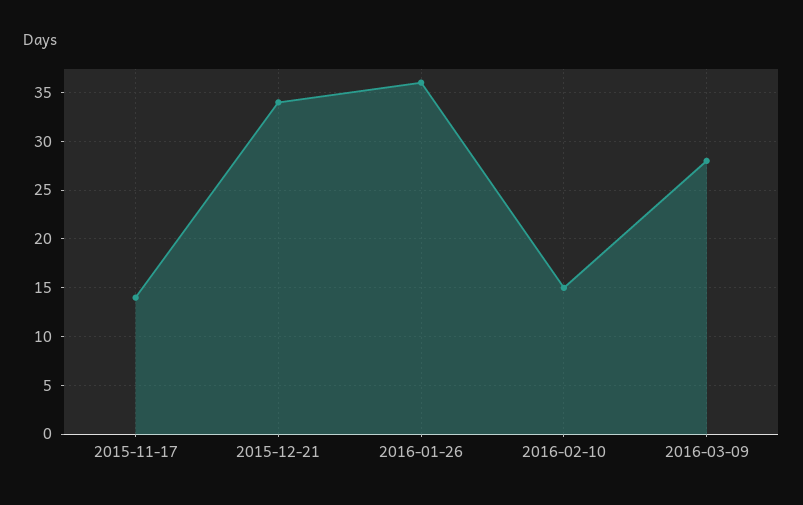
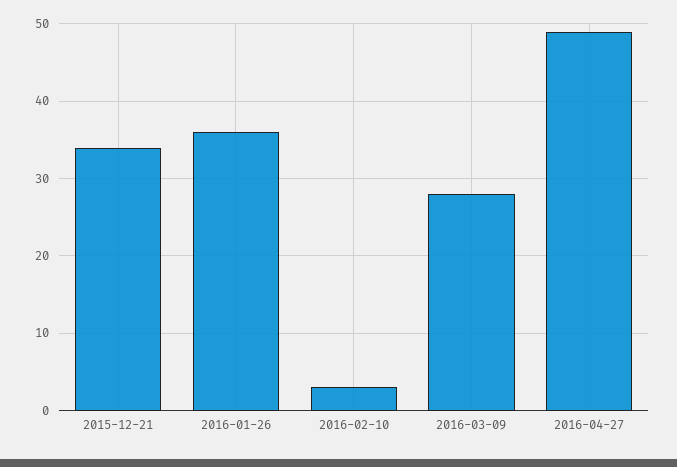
2015-11-17: 14 -> none
2016-02-10: 15 -> 3
2016-04-27: none -> 49

